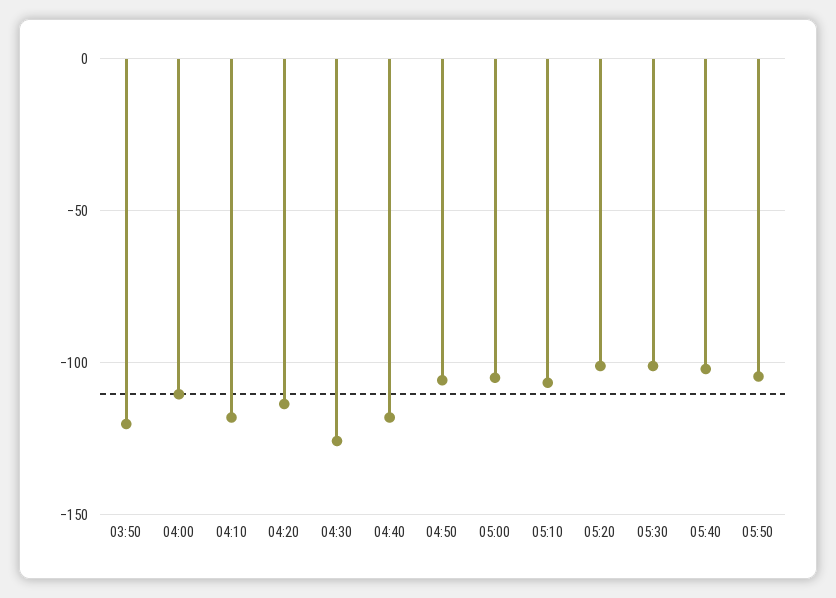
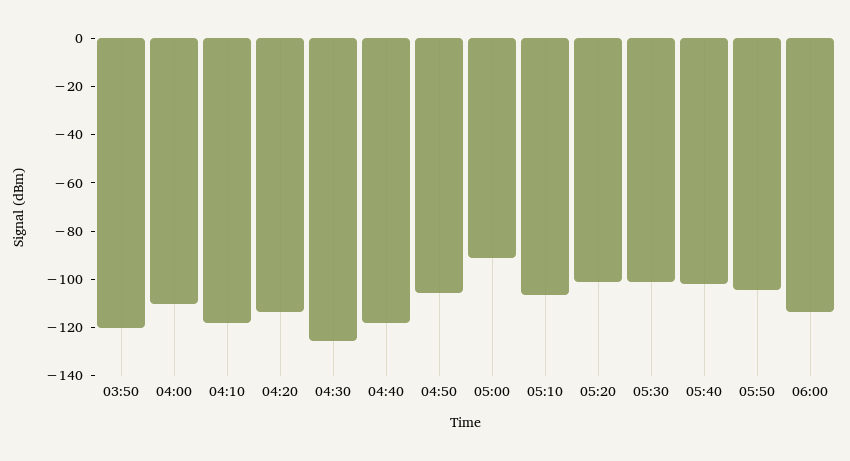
05:00: -105 -> -90
06:00: none -> -115

